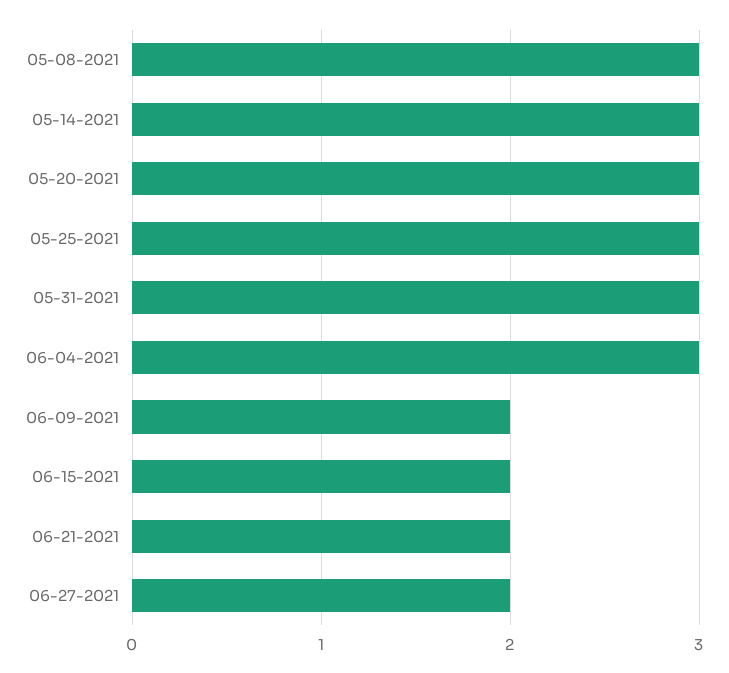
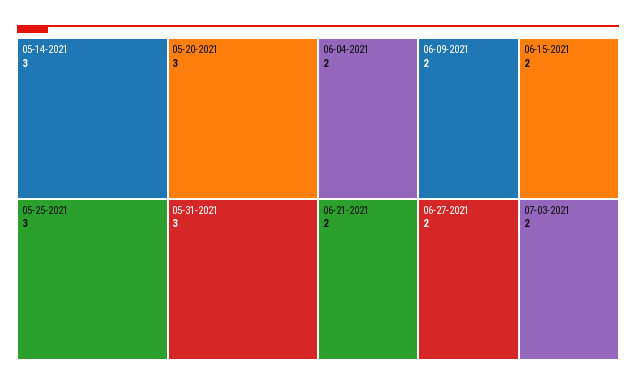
05-08-2021: 3 -> none
06-04-2021: 3 -> 2
07-03-2021: none -> 2

